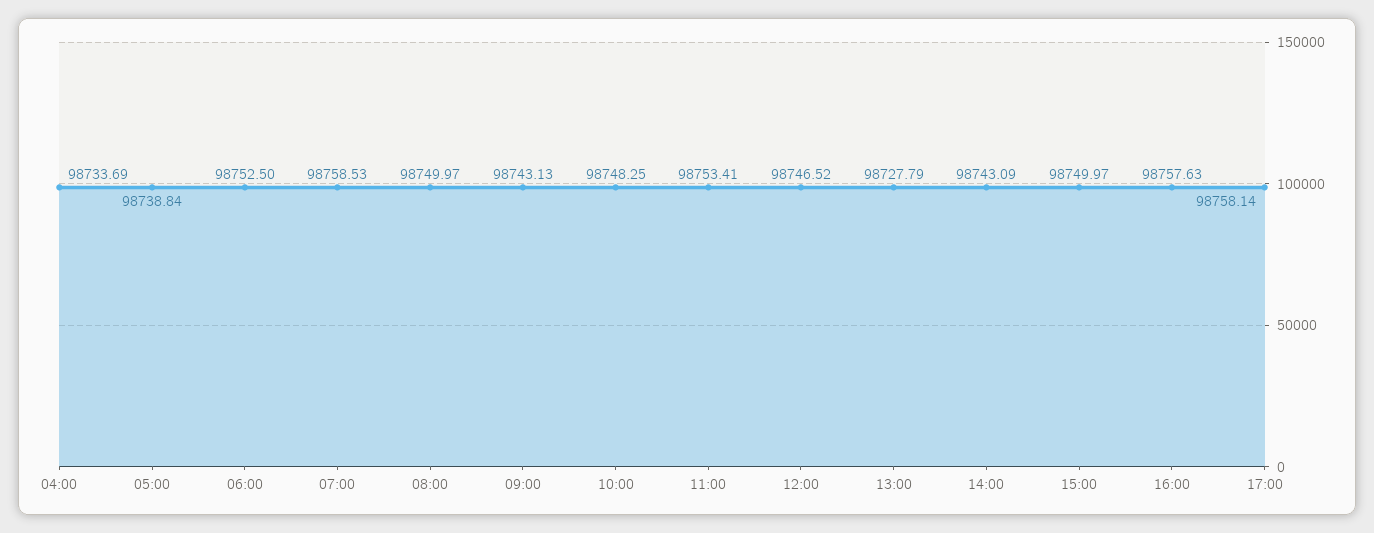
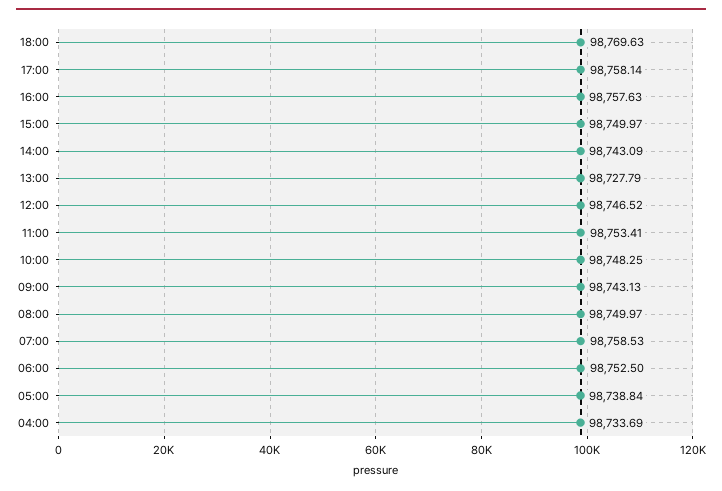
18:00: none -> 98769.63

